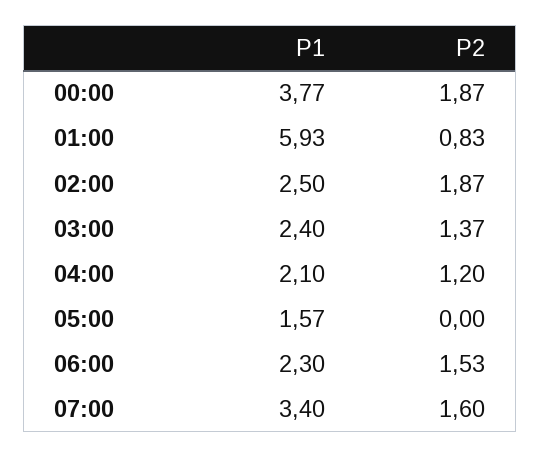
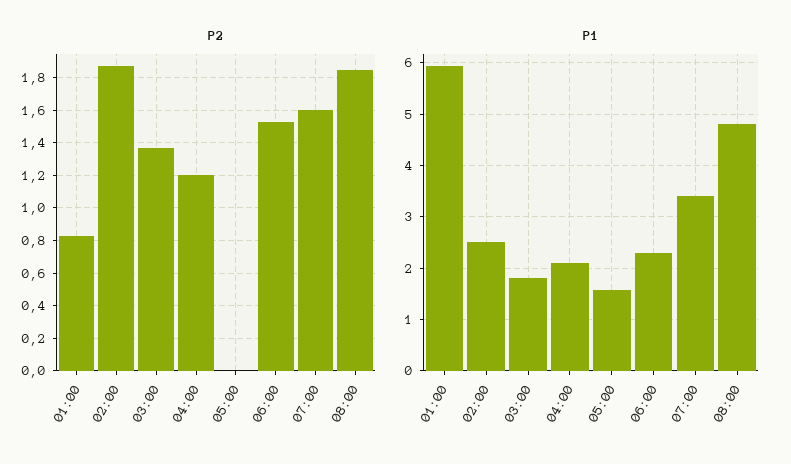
P1, 00:00: 3.77 -> none
P2, 00:00: 1.87 -> none
P1, 03:00: 2.4 -> 1.8
P2, 08:00: none -> 1.85
P1, 08:00: none -> 4.8

